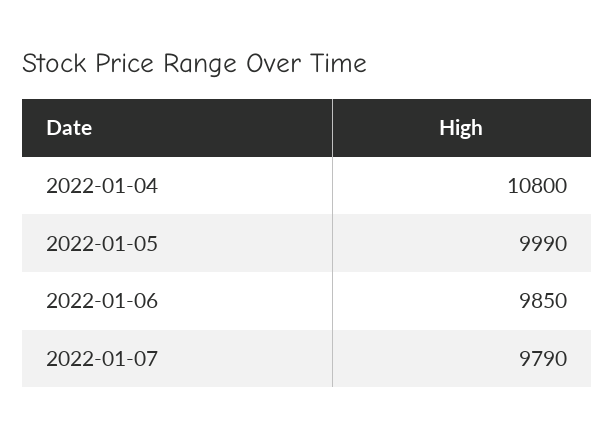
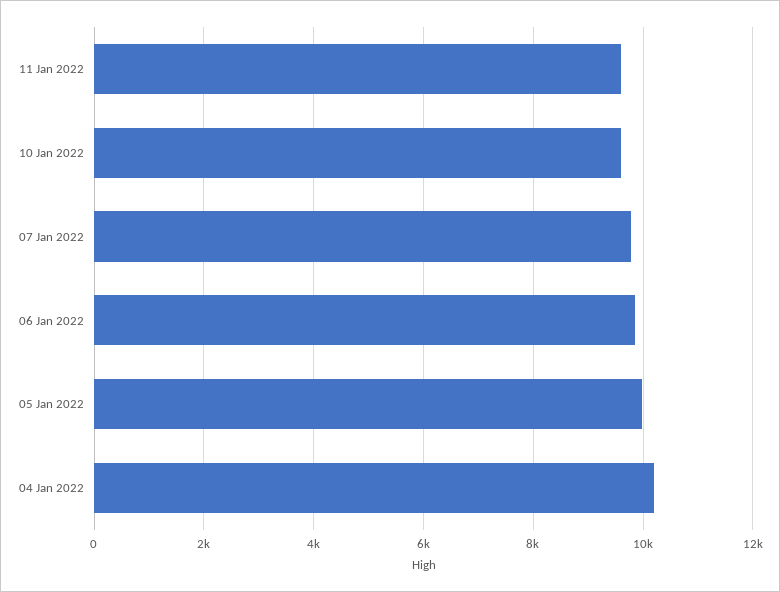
2022-01-04: 10800 -> 10200
11 Jan 2022: none -> 9600
10 Jan 2022: none -> 9600

